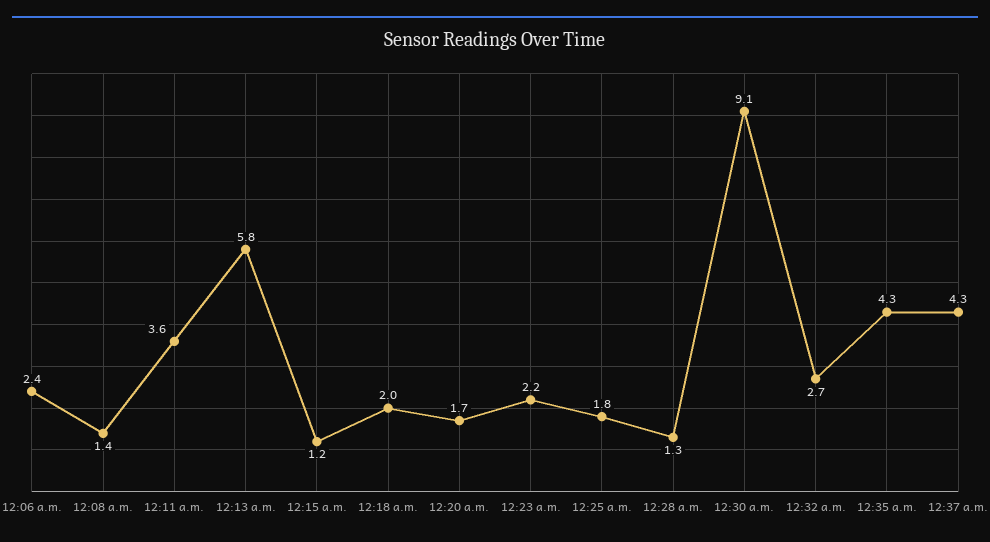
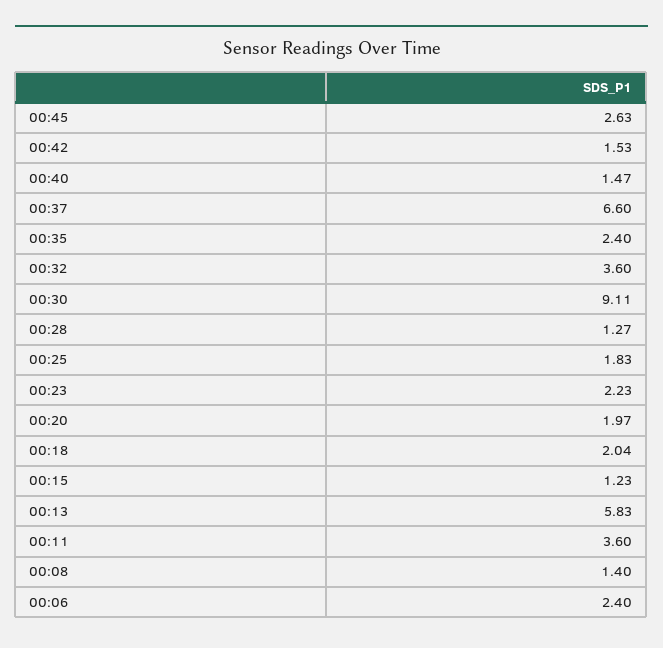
12:20 a.m.: 1.7 -> 1.97
12:32 a.m.: 2.7 -> 3.6
12:35 a.m.: 4.3 -> 2.4
12:37 a.m.: 4.3 -> 6.6
00:45: none -> 2.63
00:42: none -> 1.53
00:40: none -> 1.47

